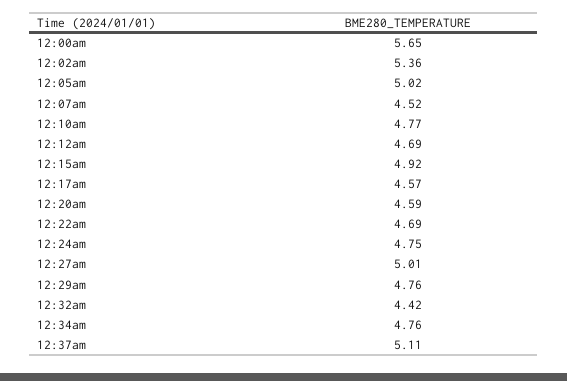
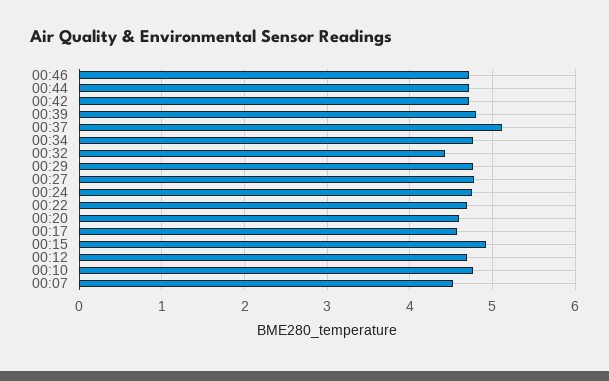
12:00am: 5.65 -> none
12:02am: 5.36 -> none
12:05am: 5.02 -> none
12:27am: 5.01 -> 4.8
00:46: none -> 4.7
00:44: none -> 4.7
00:42: none -> 4.7
00:39: none -> 4.8

